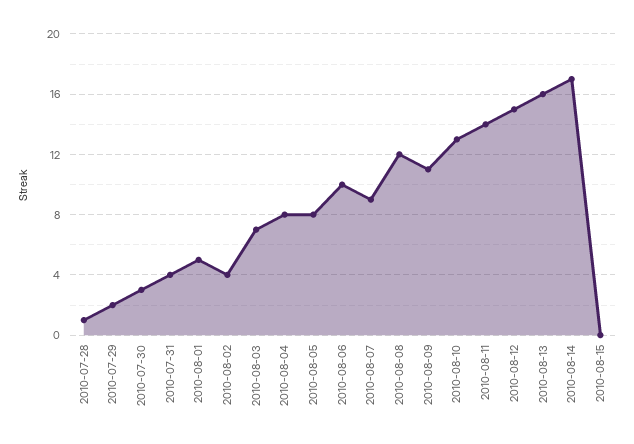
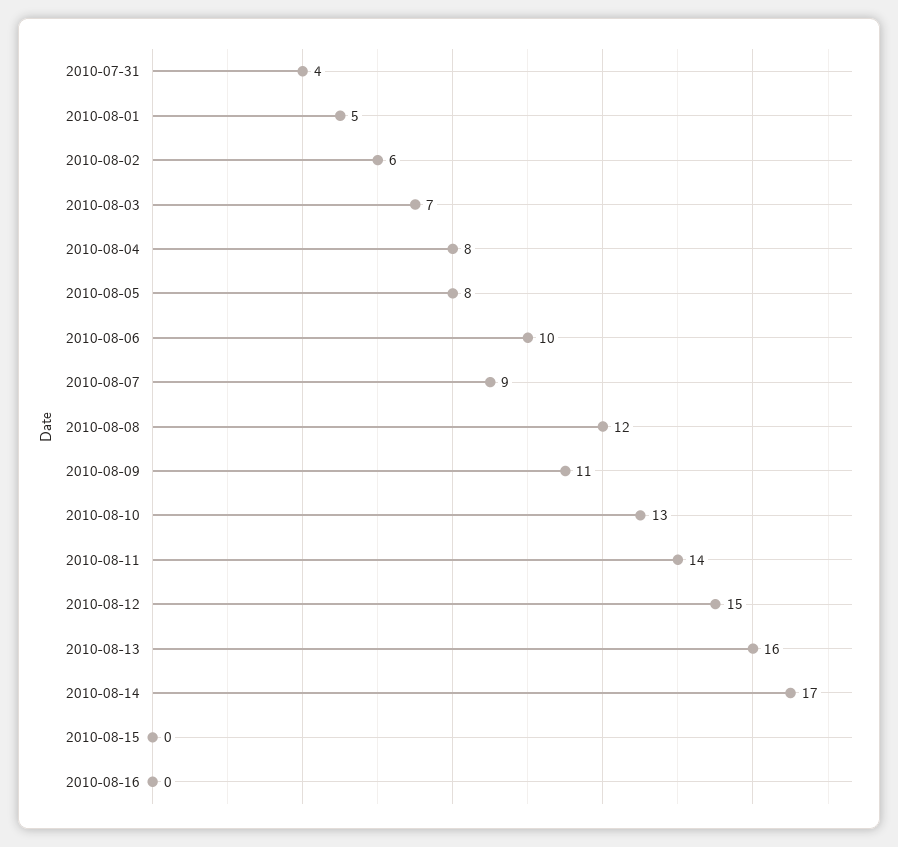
2010-07-28: 1 -> none
2010-07-29: 2 -> none
2010-07-30: 3 -> none
2010-08-02: 4 -> 6
2010-08-16: none -> 0

